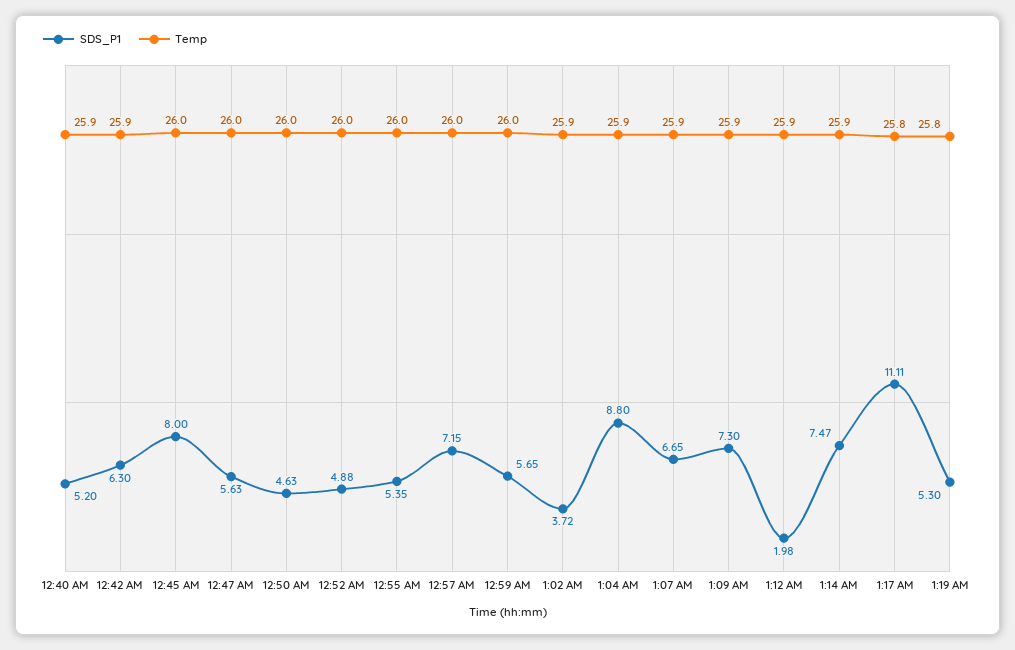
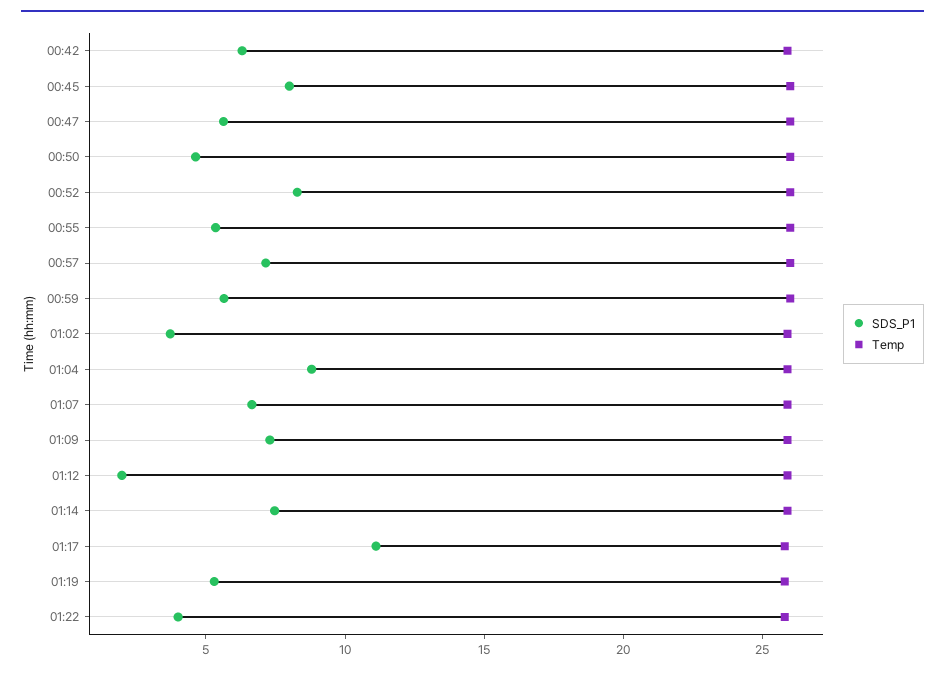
SDS_P1, 12:40 AM: 5.2 -> none
Temp, 12:40 AM: 25.9 -> none
SDS_P1, 12:52 AM: 4.88 -> 8
SDS_P1, 01:22: none -> 4
Temp, 01:22: none -> 26

